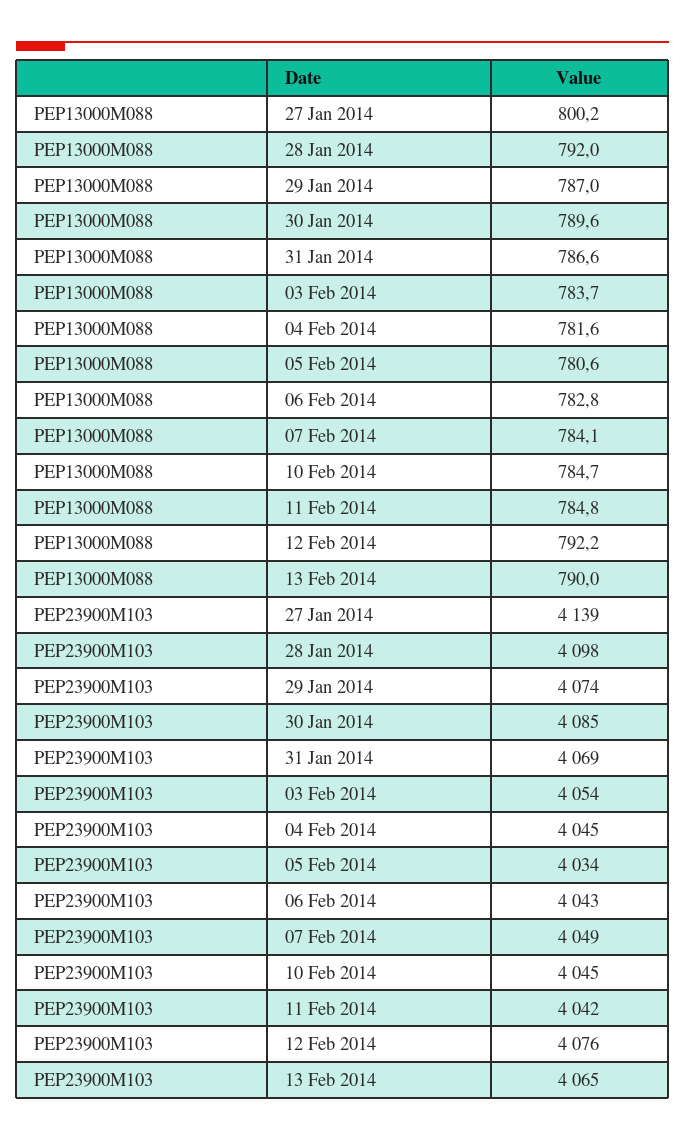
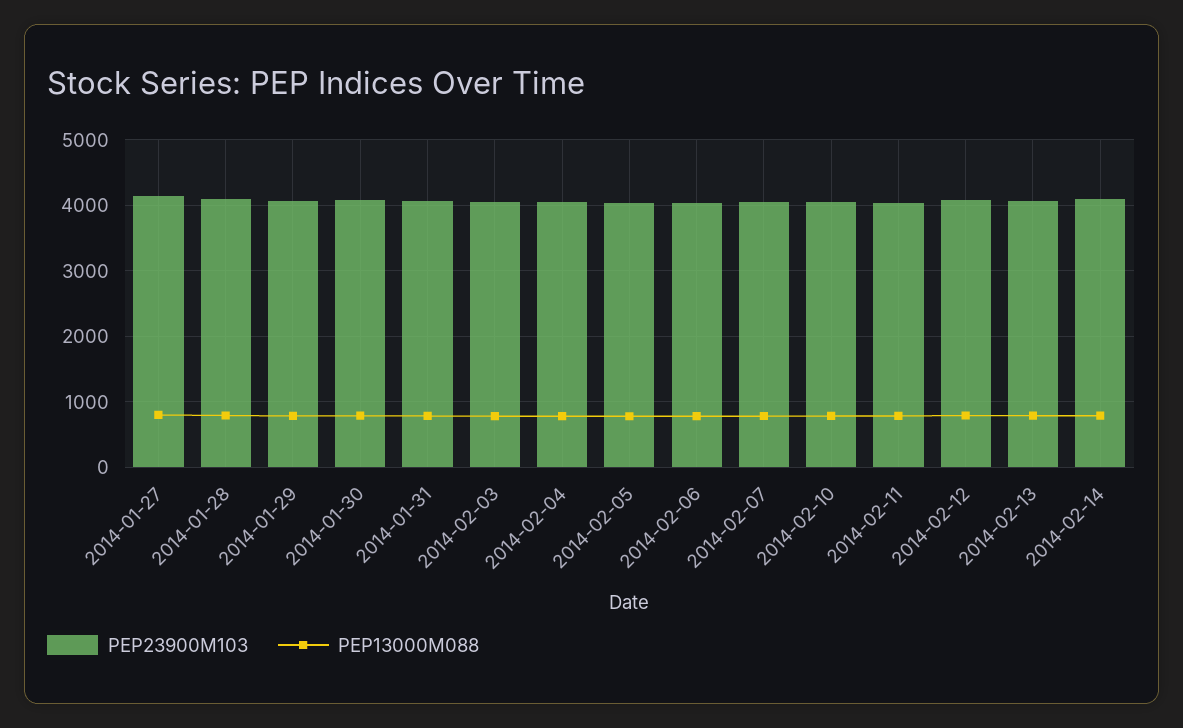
PEP23900M103, 2014-02-14: none -> 4100
PEP13000M088, 2014-02-14: none -> 800

